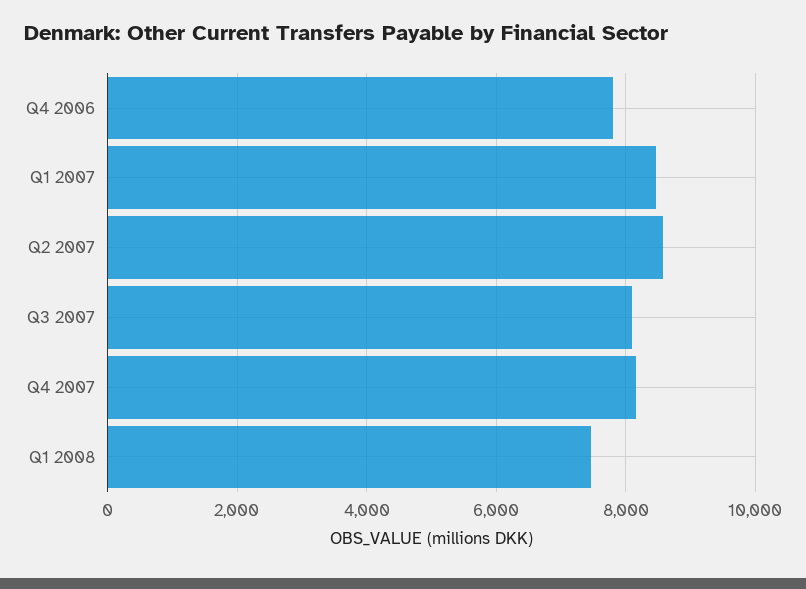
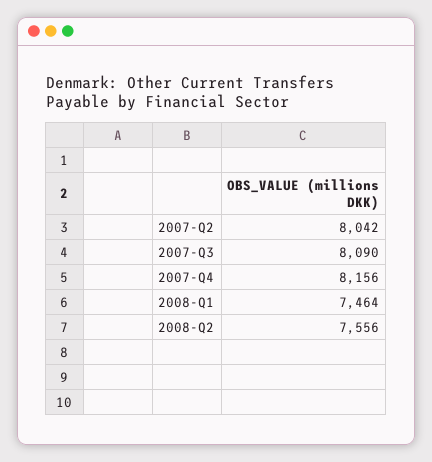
Q4 2006: 7800 -> none
Q1 2007: 8400 -> none
Q2 2007: 8600 -> 8042
2008-Q2: none -> 7556

